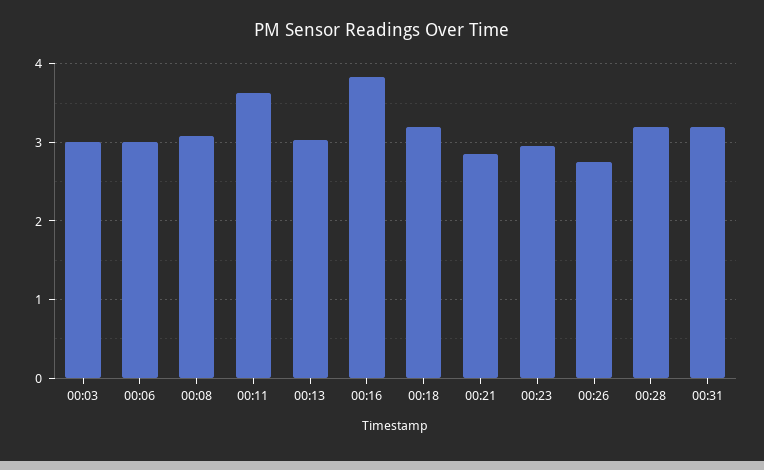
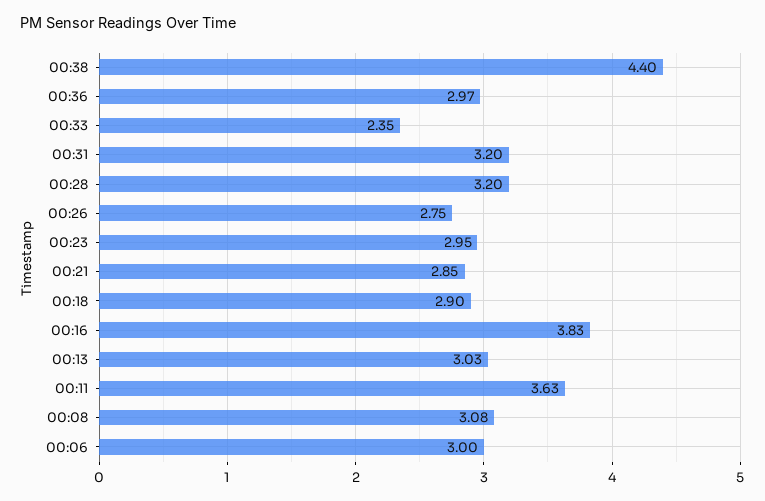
00:03: 3 -> none
00:18: 3.2 -> 2.9
00:38: none -> 4.4
00:36: none -> 2.97
00:33: none -> 2.35

